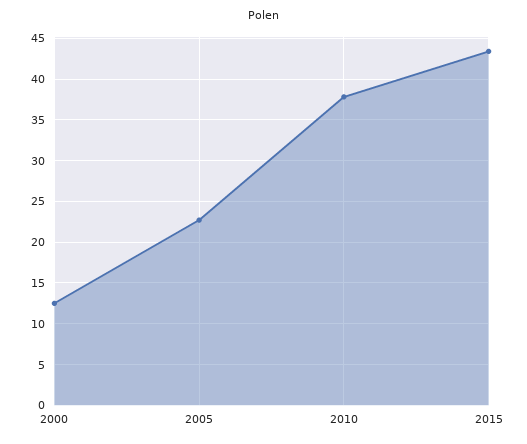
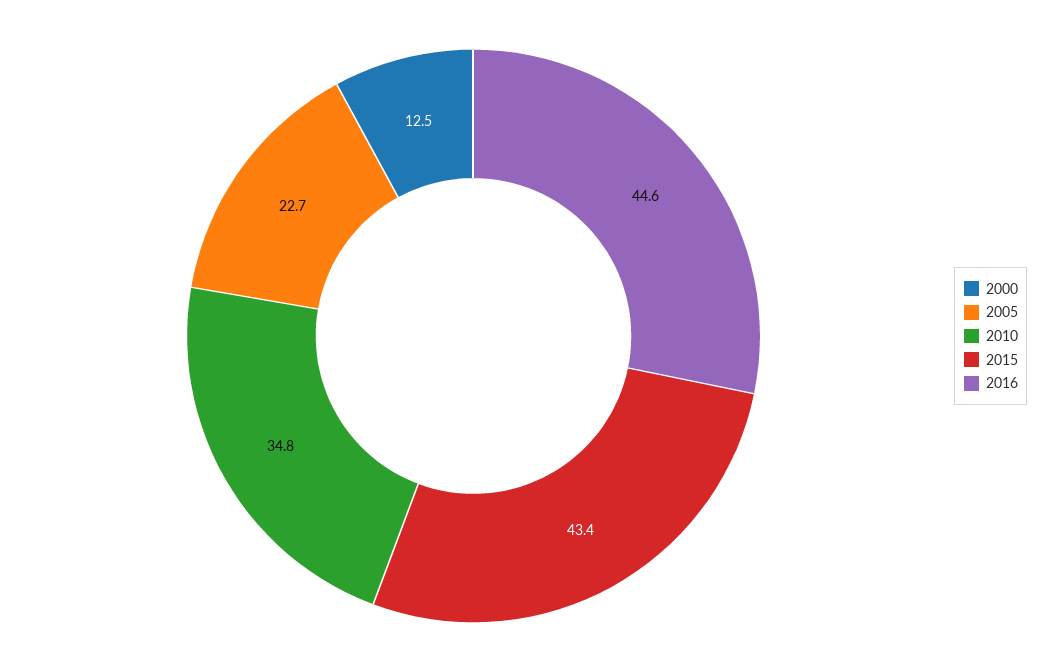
2010: 38 -> 34.8
2016: none -> 44.6

